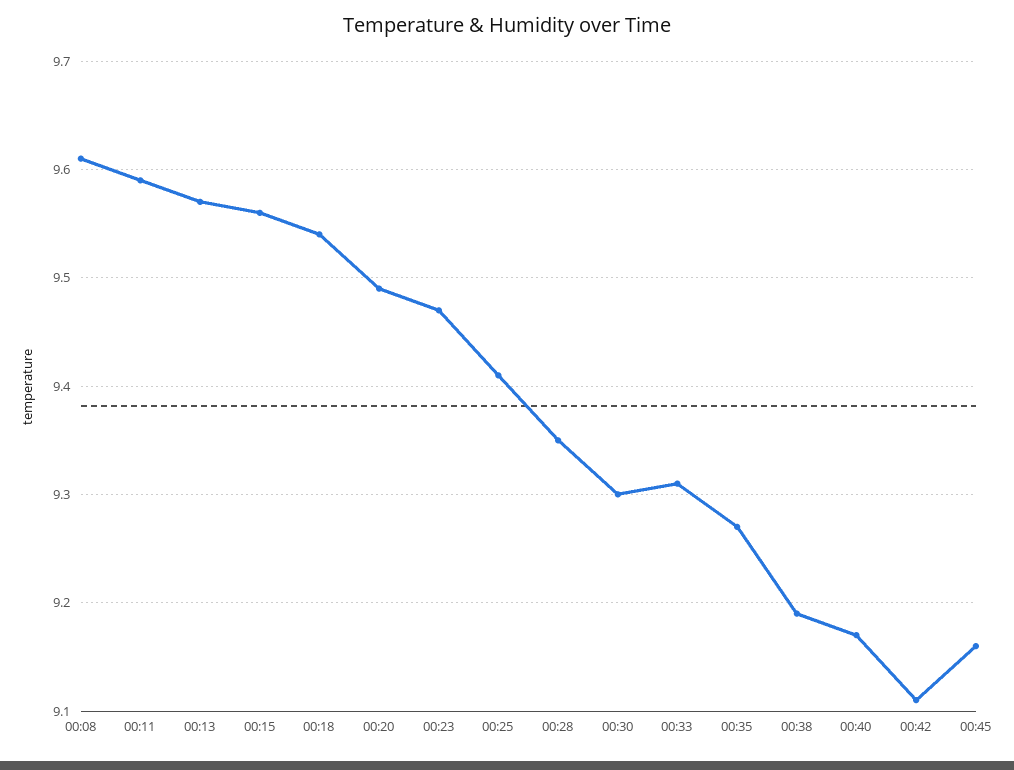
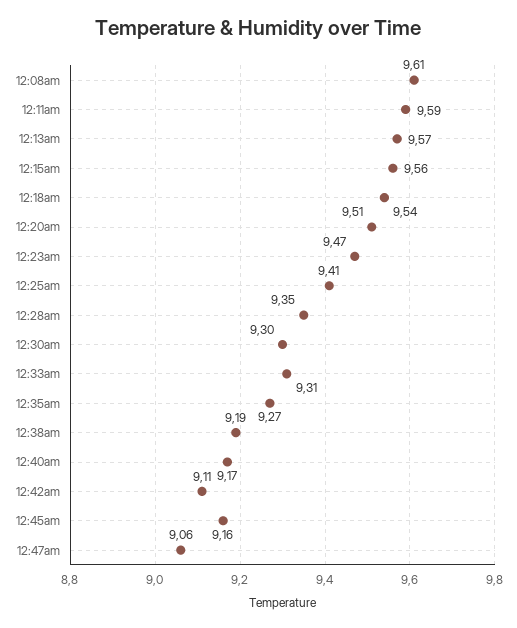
00:20: 9.49 -> 9.51
12:47am: none -> 9.06

